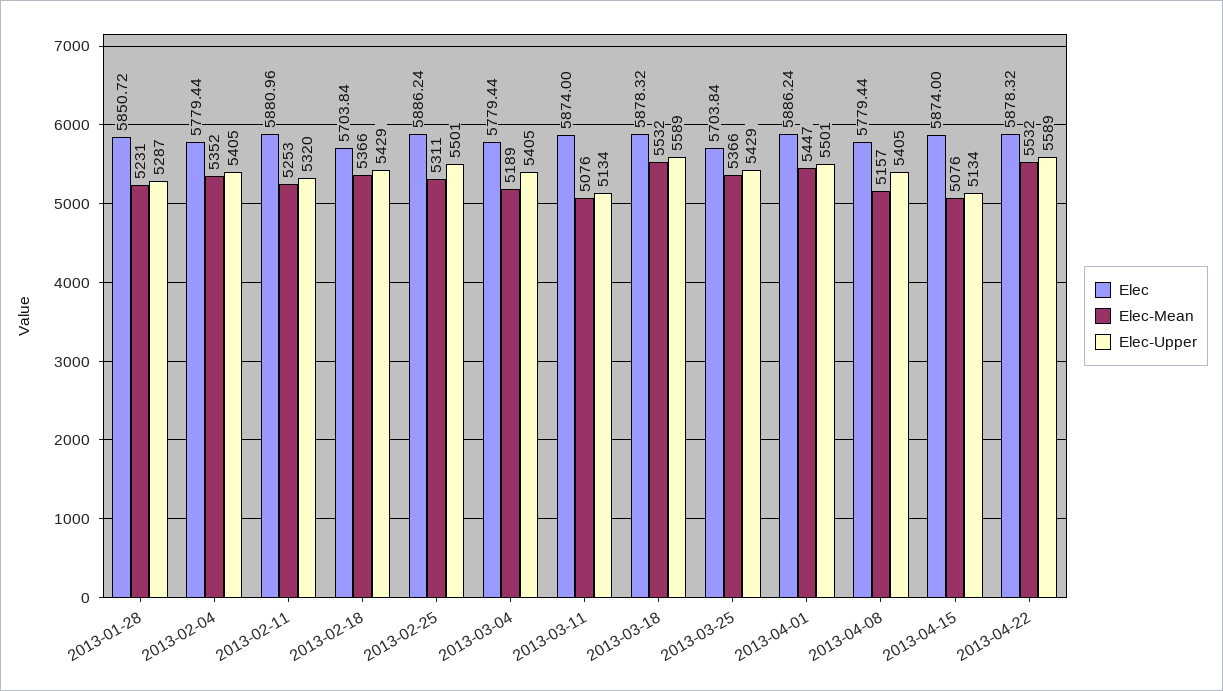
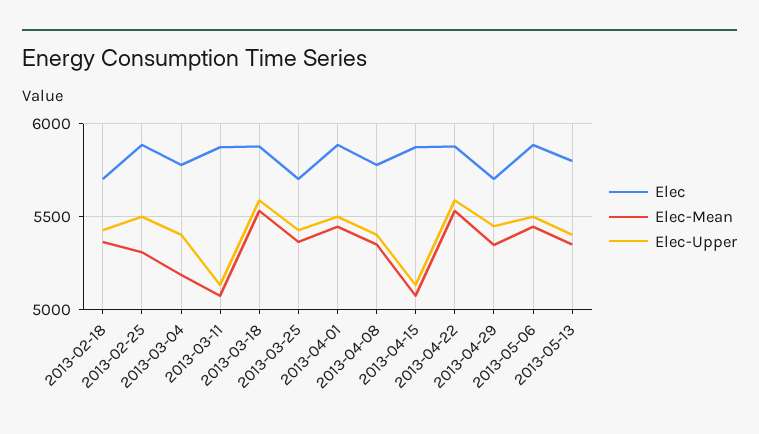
Elec, 2013-01-28: 5850.72 -> none
Elec-Mean, 2013-01-28: 5231 -> none
Elec-Upper, 2013-01-28: 5287 -> none
Elec, 2013-02-04: 5779.44 -> none
Elec-Mean, 2013-02-04: 5352 -> none
Elec-Upper, 2013-02-04: 5405 -> none
Elec, 2013-02-11: 5880.96 -> none
Elec-Mean, 2013-02-11: 5253 -> none
Elec-Upper, 2013-02-11: 5320 -> none
Elec-Mean, 2013-04-08: 5157 -> 5350
Elec, 2013-04-29: none -> 5700
Elec-Mean, 2013-04-29: none -> 5350
Elec-Upper, 2013-04-29: none -> 5450
Elec, 2013-05-06: none -> 5900
Elec-Mean, 2013-05-06: none -> 5450
Elec-Upper, 2013-05-06: none -> 5500
Elec, 2013-05-13: none -> 5800
Elec-Mean, 2013-05-13: none -> 5350
Elec-Upper, 2013-05-13: none -> 5400

